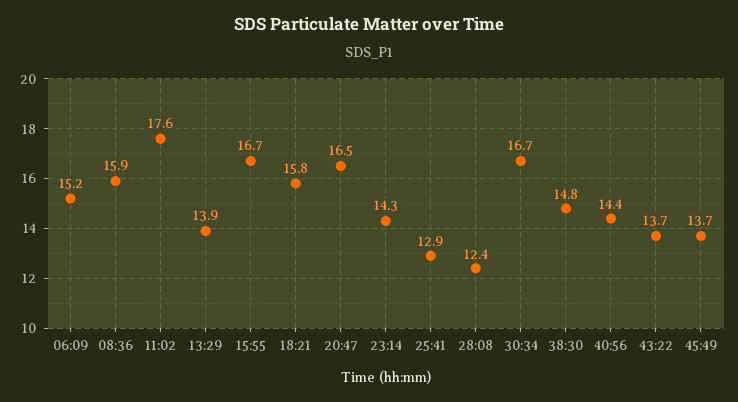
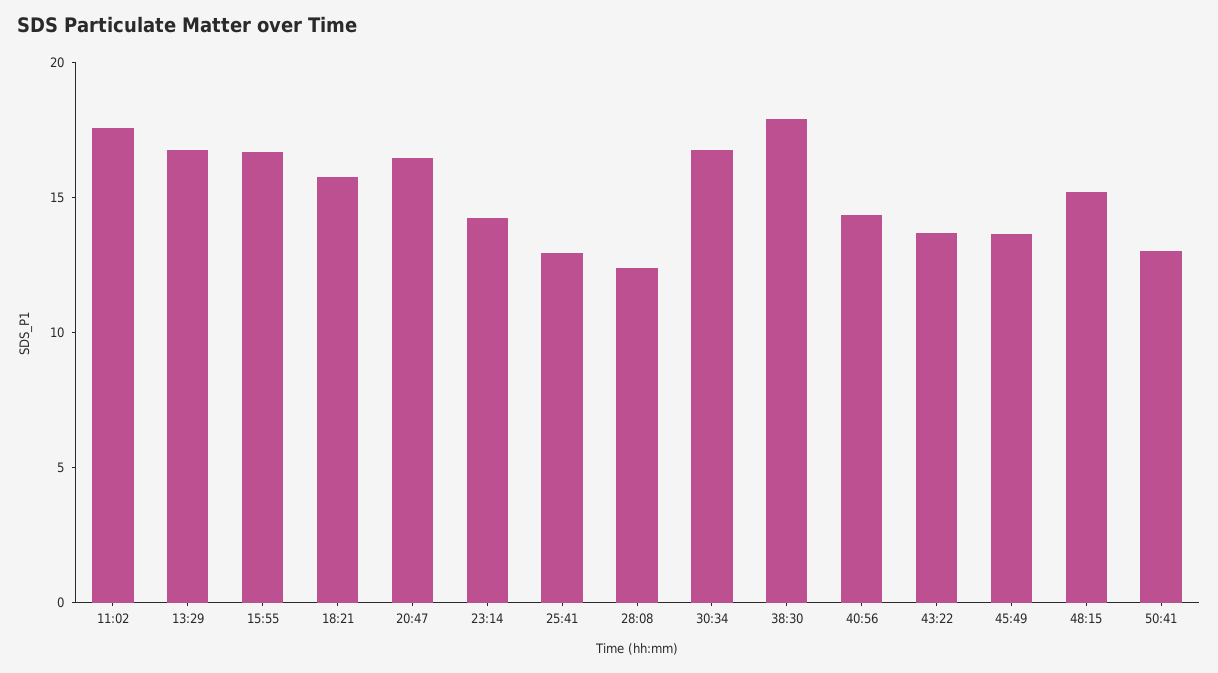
06:09: 15.2 -> none
08:36: 15.9 -> none
13:29: 13.9 -> 17
38:30: 14.8 -> 18
48:15: none -> 15
50:41: none -> 13

